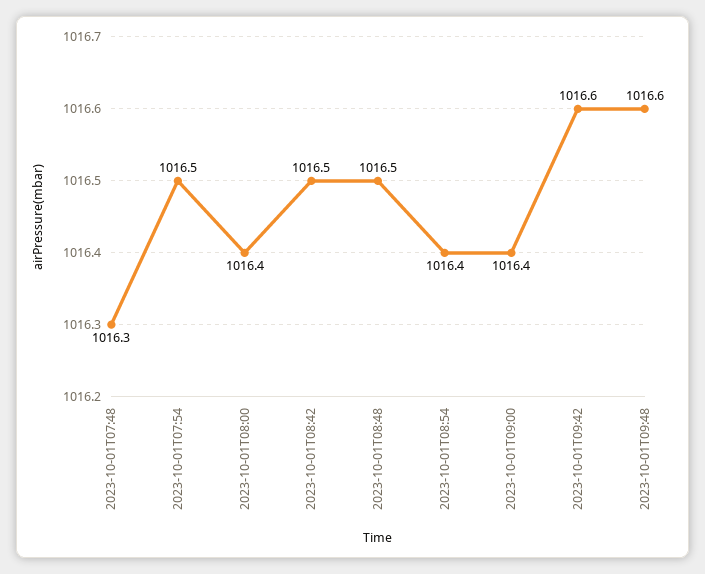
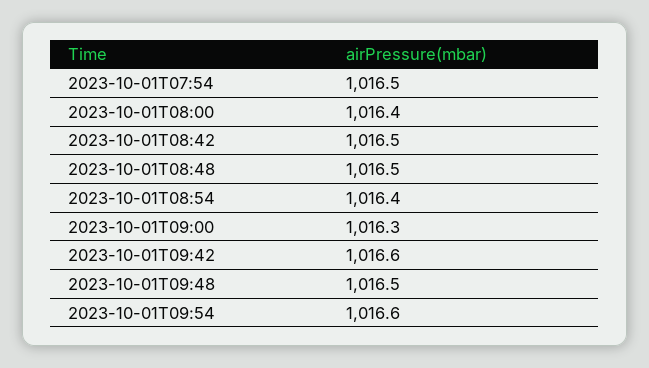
2023-10-01T07:48: 1016.3 -> none
2023-10-01T09:00: 1016.4 -> 1016.3
2023-10-01T09:48: 1016.6 -> 1016.5
2023-10-01T09:54: none -> 1016.6

